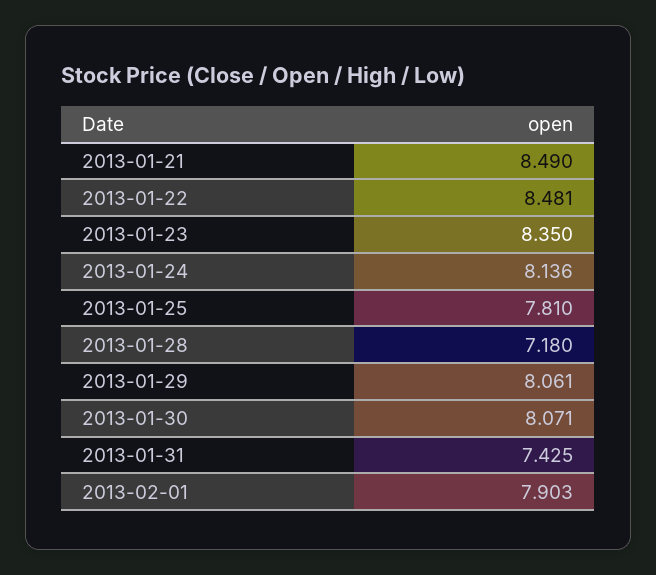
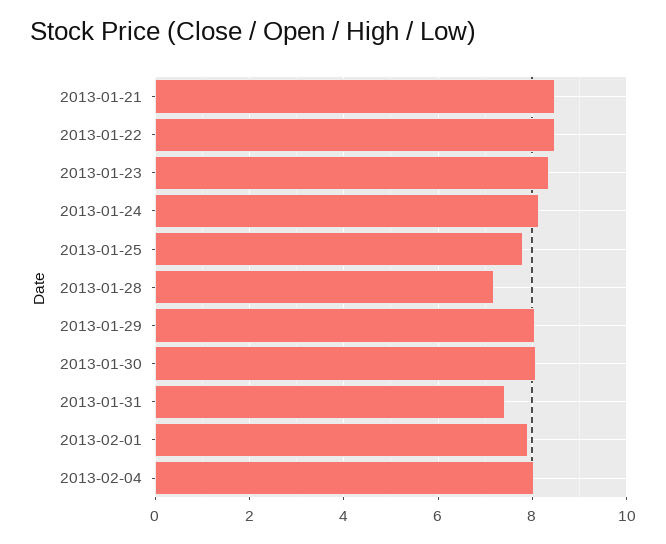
2013-02-04: none -> 8

